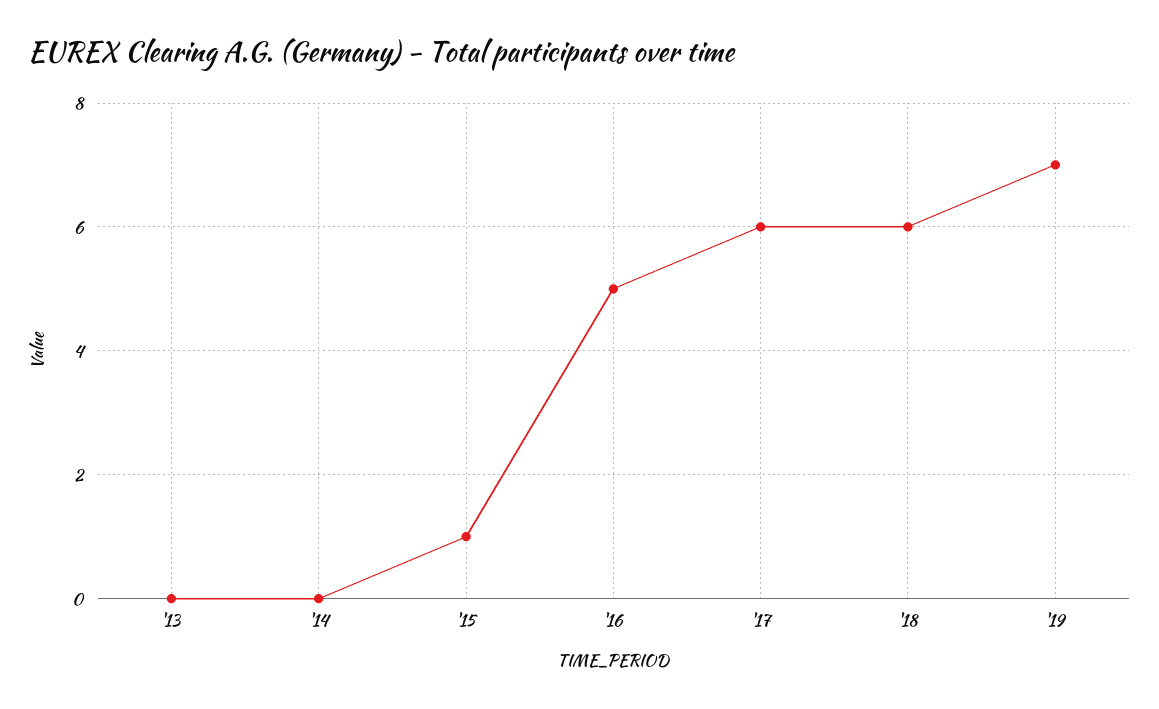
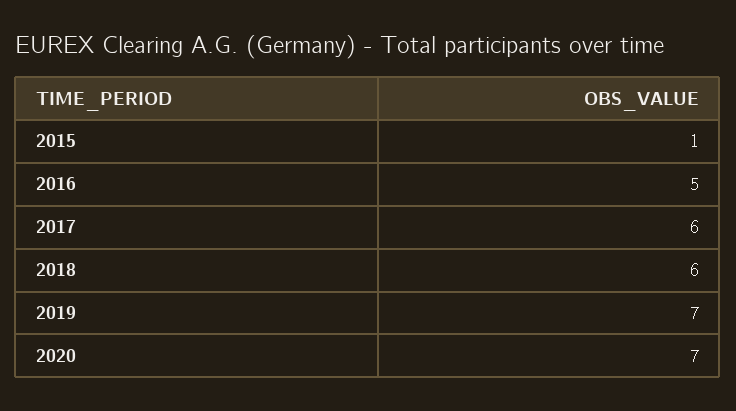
'13: 0 -> none
'14: 0 -> none
2020: none -> 7

